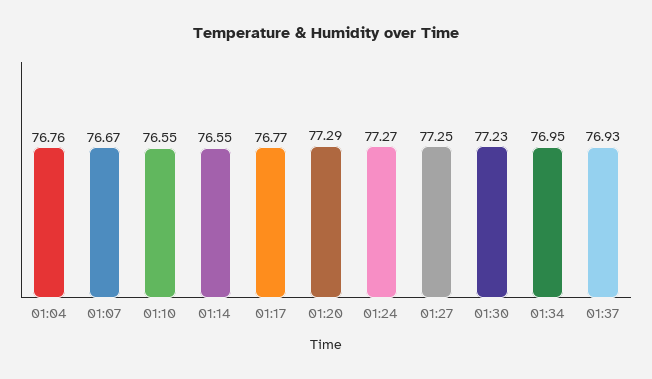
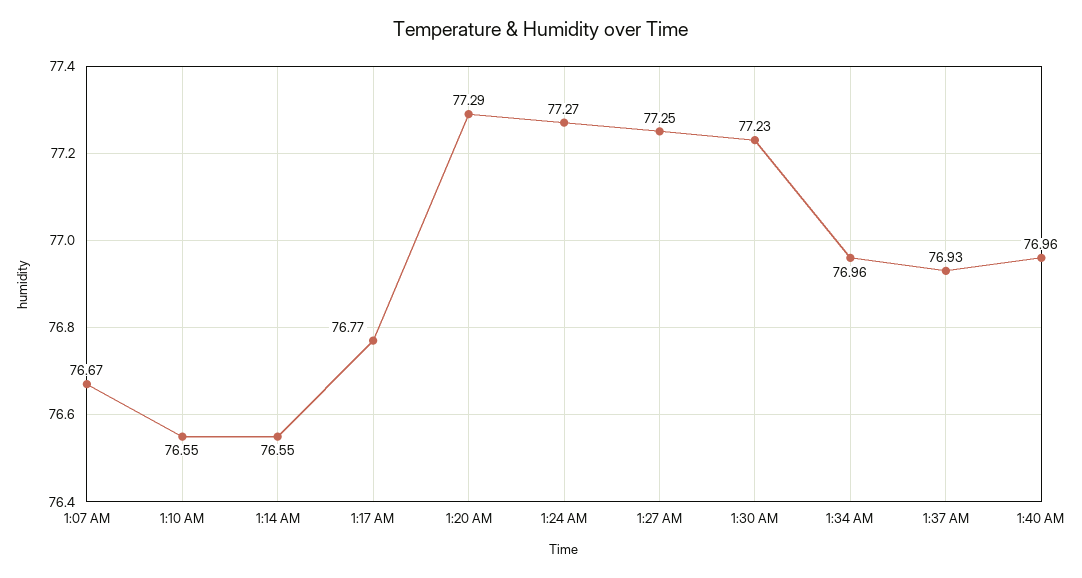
01:04: 76.76 -> none
01:34: 76.95 -> 76.96
1:40 AM: none -> 76.96

